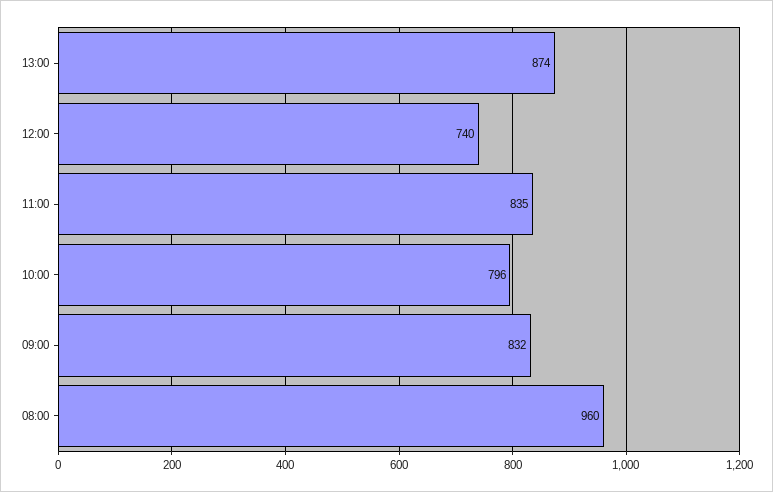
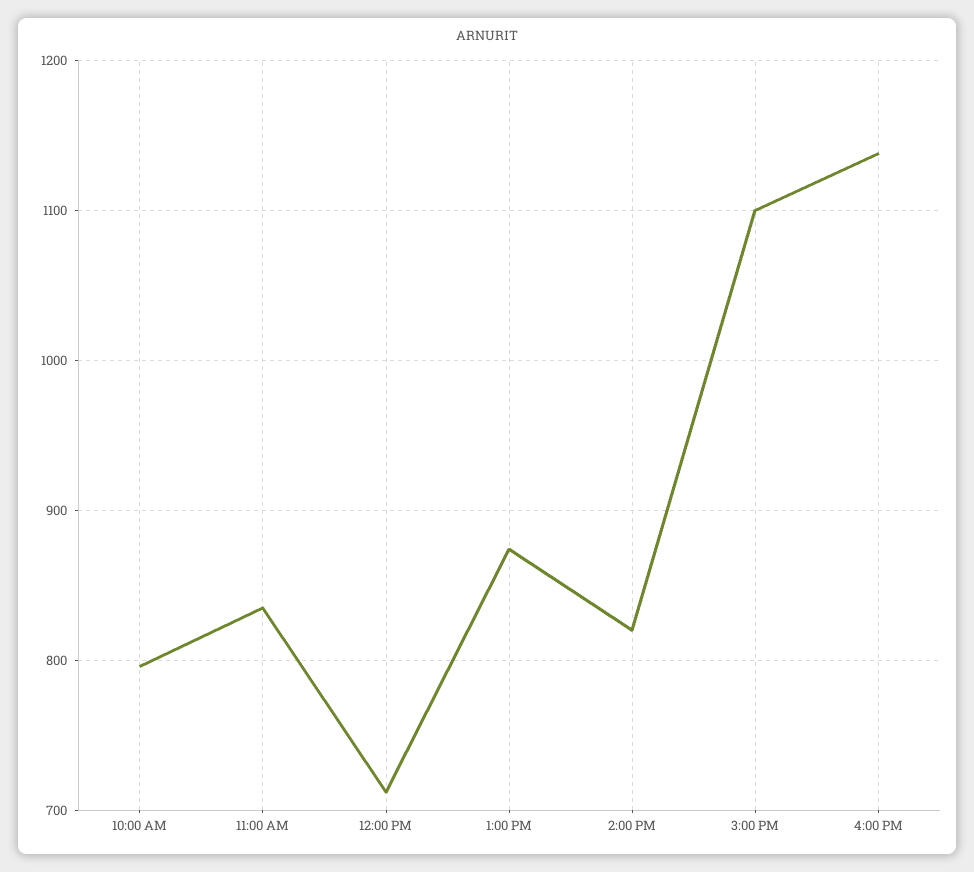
12:00: 740 -> 710
09:00: 832 -> none
08:00: 960 -> none
2:00 PM: none -> 820
3:00 PM: none -> 1100
4:00 PM: none -> 1140

